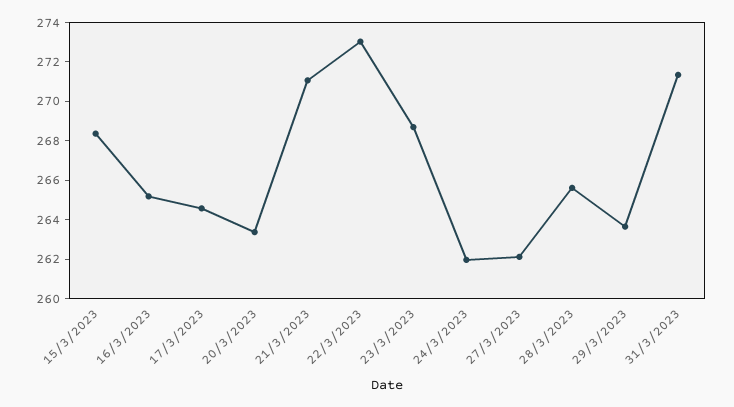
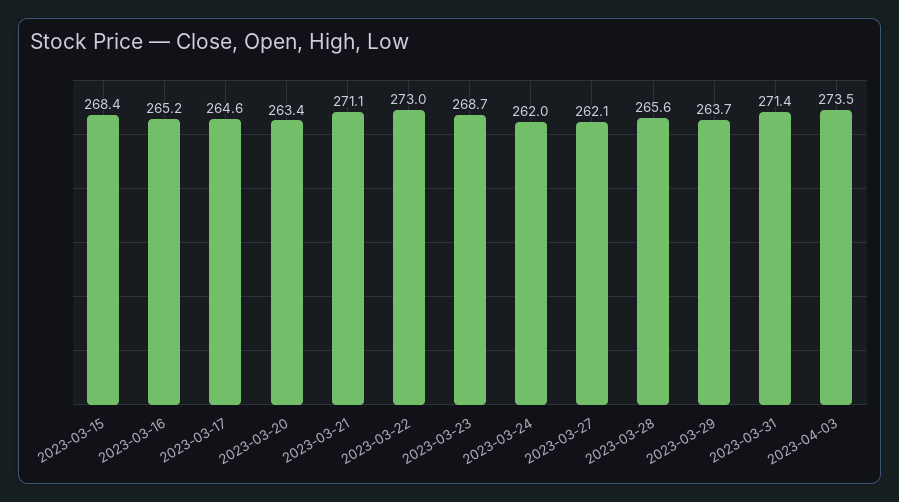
2023-04-03: none -> 273.5

